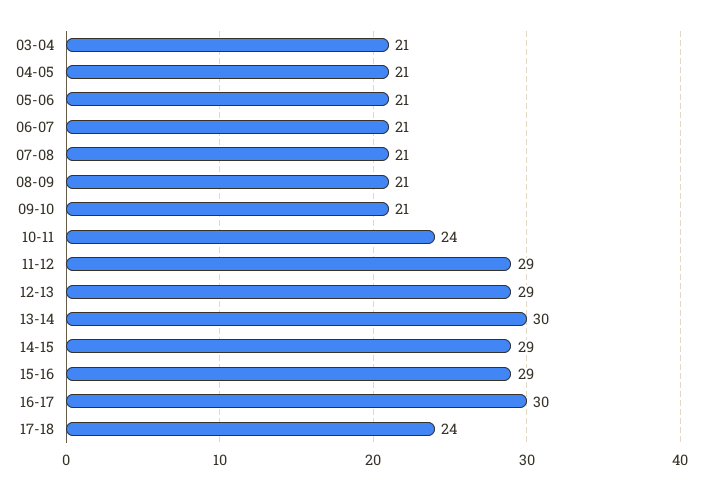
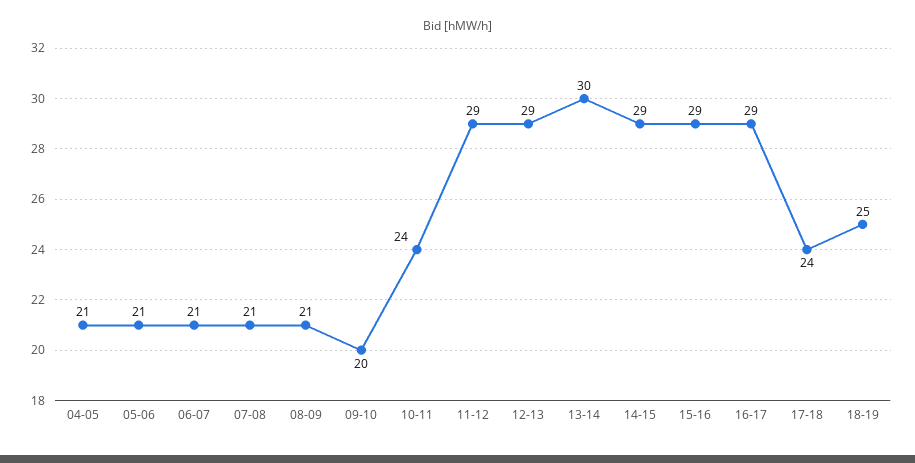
03-04: 21 -> none
09-10: 21 -> 20
16-17: 30 -> 29
18-19: none -> 25

